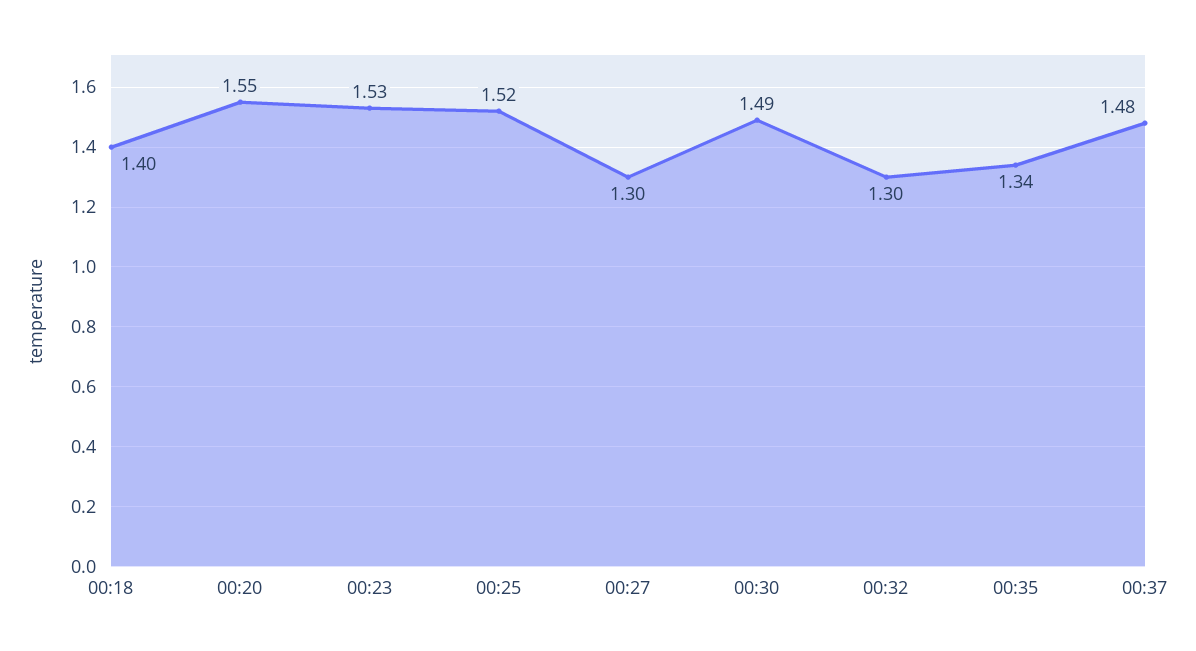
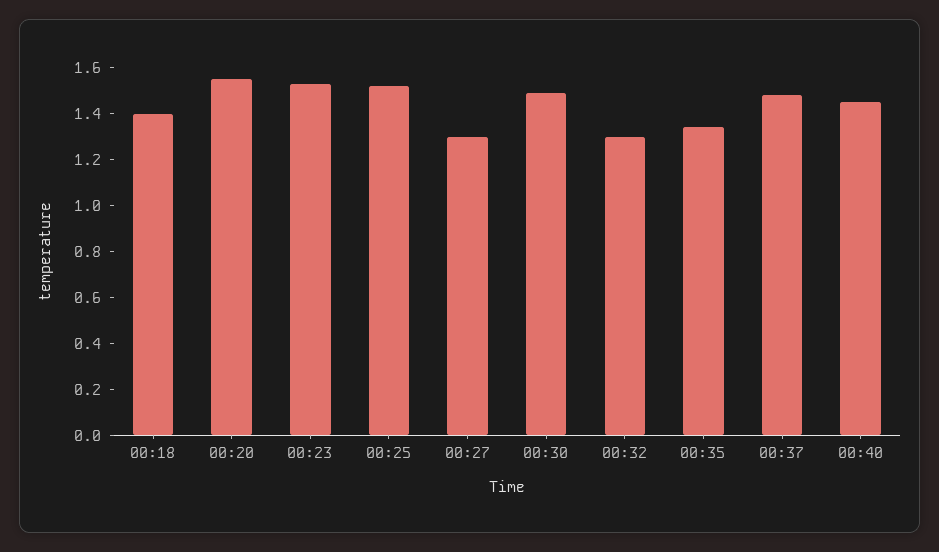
00:40: none -> 1.45

